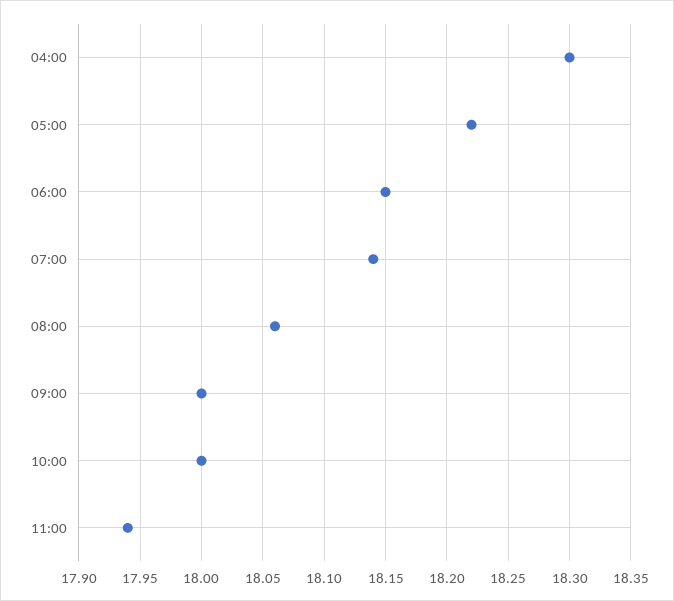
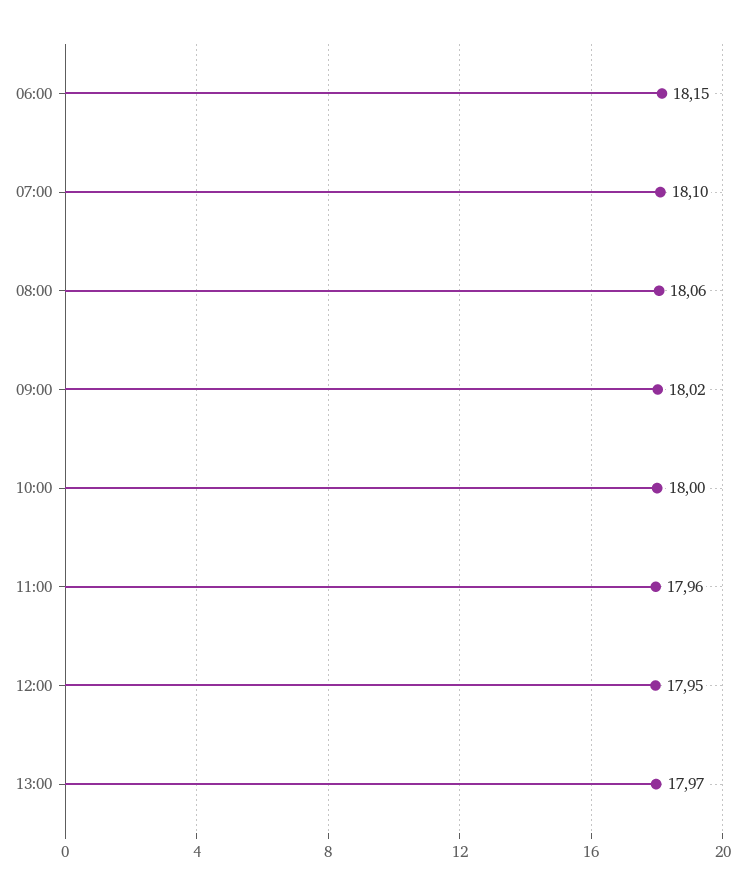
04:00: 18.3 -> none
05:00: 18.22 -> none
07:00: 18.14 -> 18.1
09:00: 18 -> 18.02
11:00: 17.94 -> 17.96
12:00: none -> 17.95
13:00: none -> 17.97

